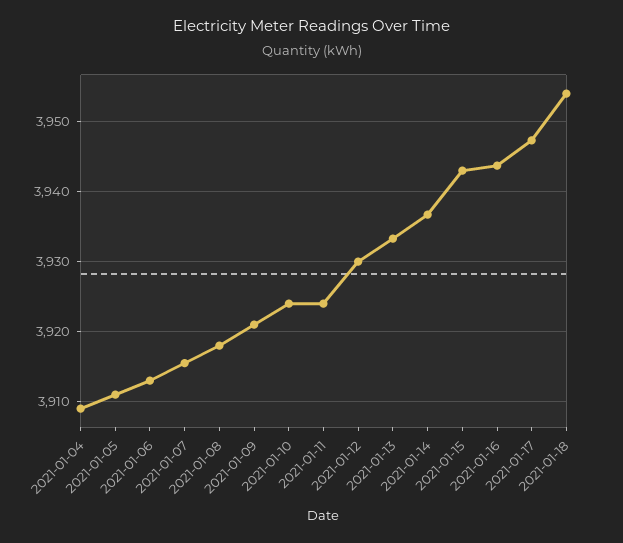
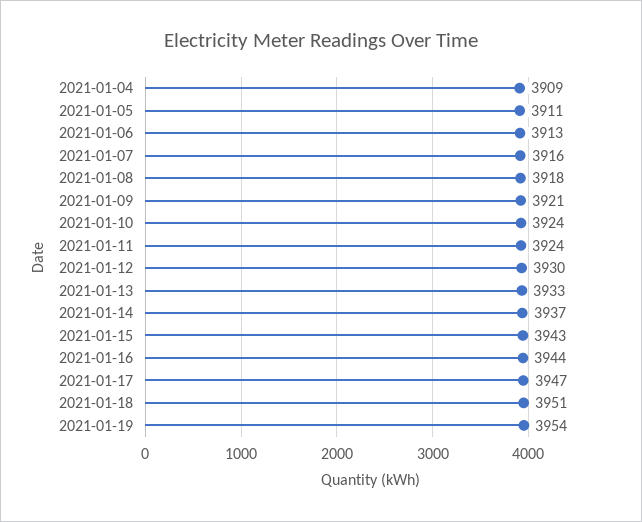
2021-01-18: 3954 -> 3951
2021-01-19: none -> 3954

